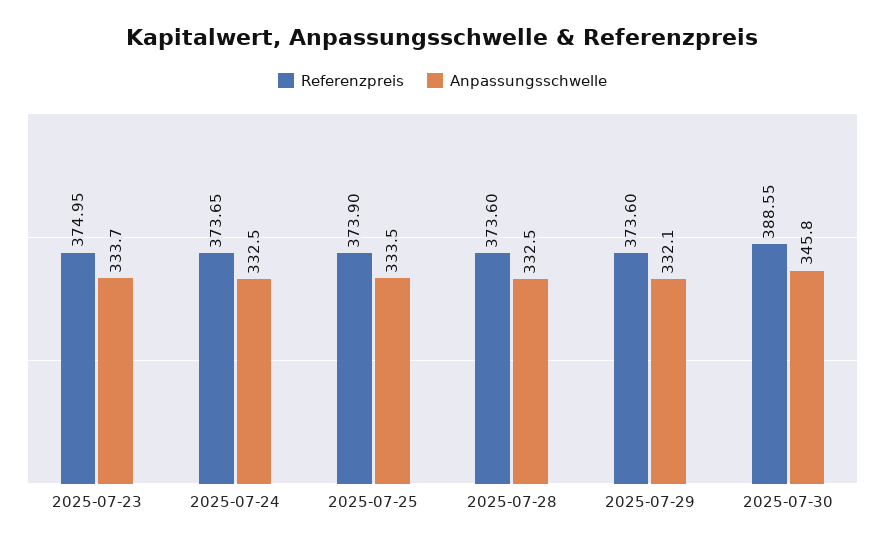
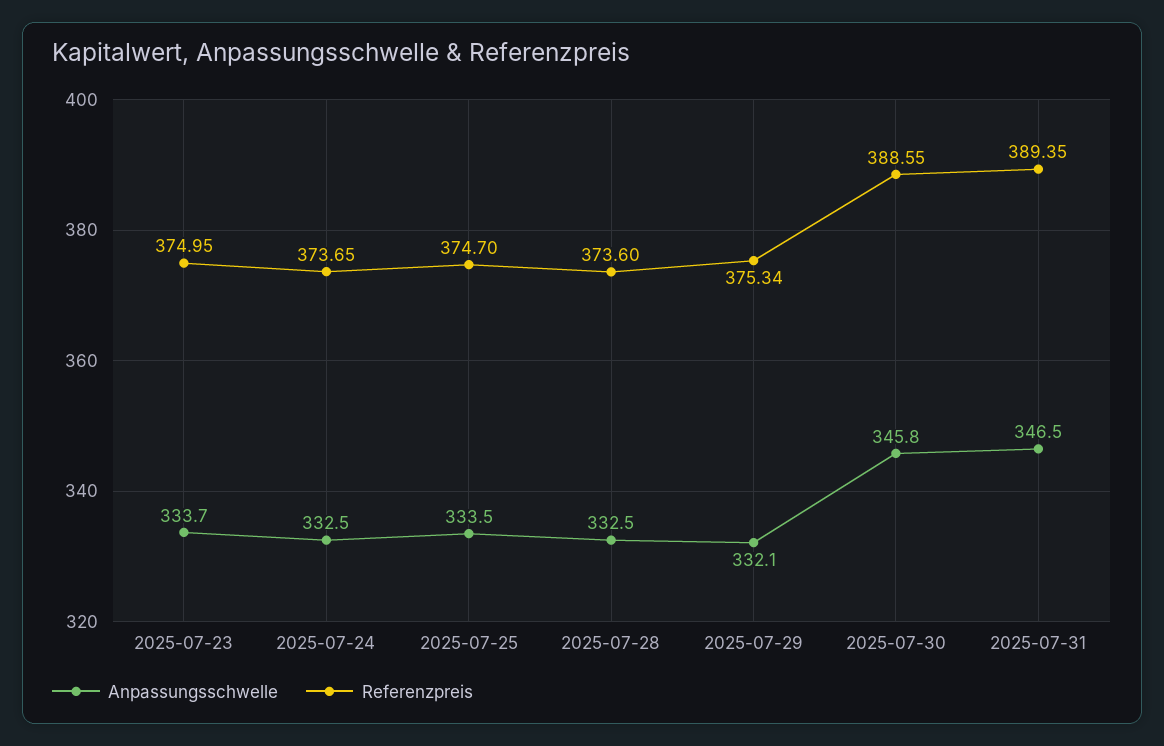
Referenzpreis, 2025-07-25: 373.9 -> 374.7
Referenzpreis, 2025-07-29: 373.6 -> 375.34
Anpassungsschwelle, 2025-07-31: none -> 346.5
Referenzpreis, 2025-07-31: none -> 389.35

